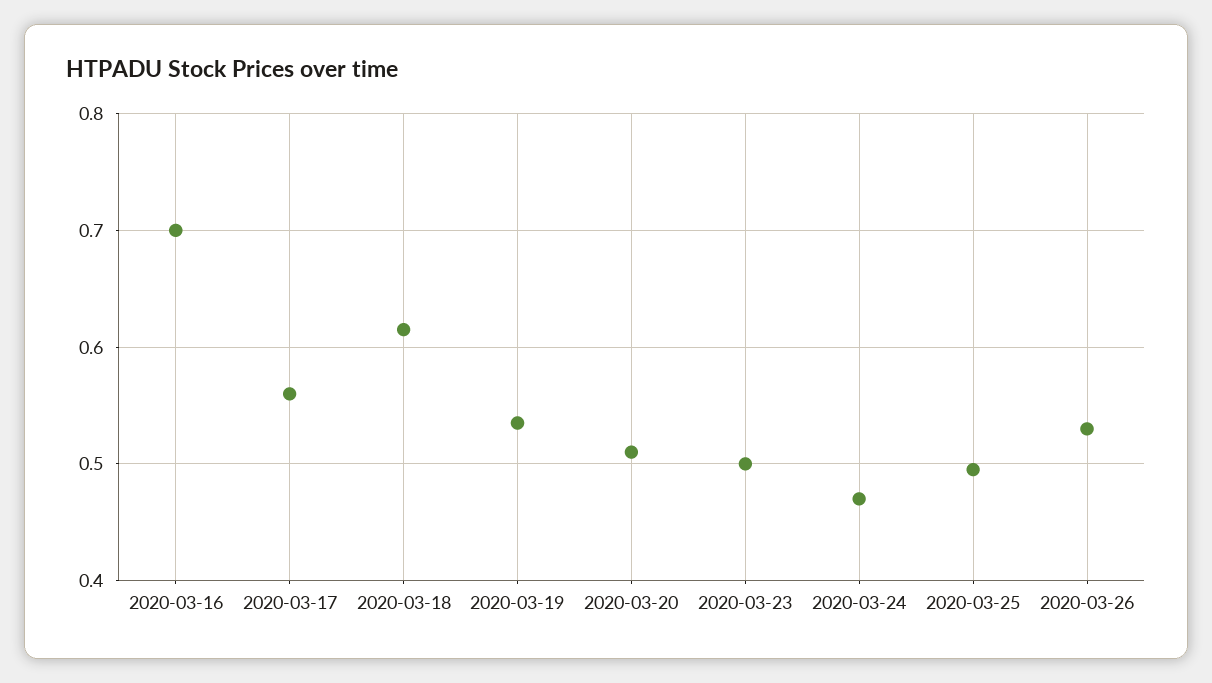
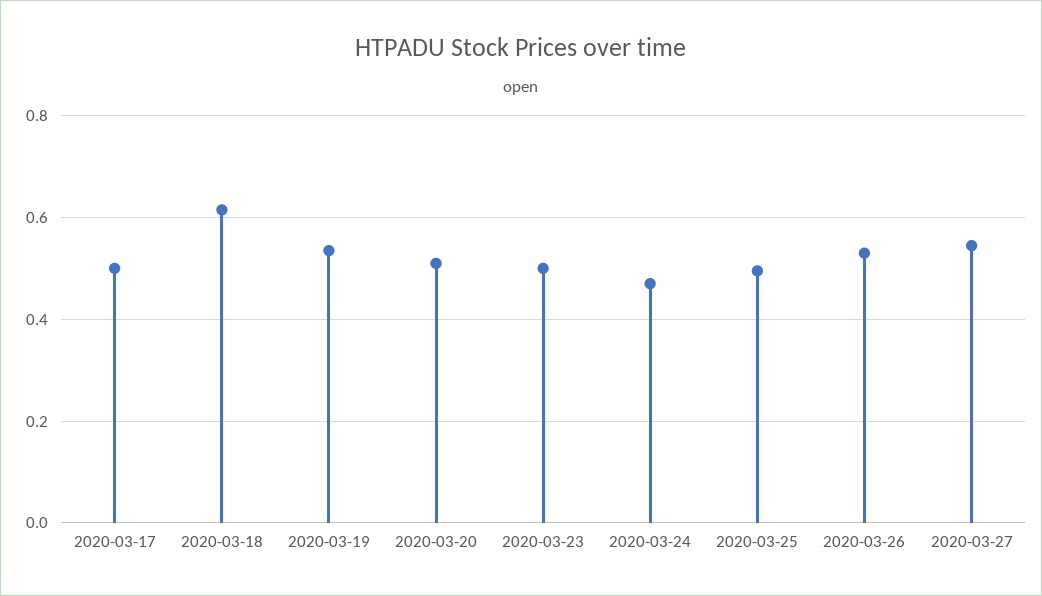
2020-03-16: 0.7 -> none
2020-03-17: 0.56 -> 0.5
2020-03-27: none -> 0.54

